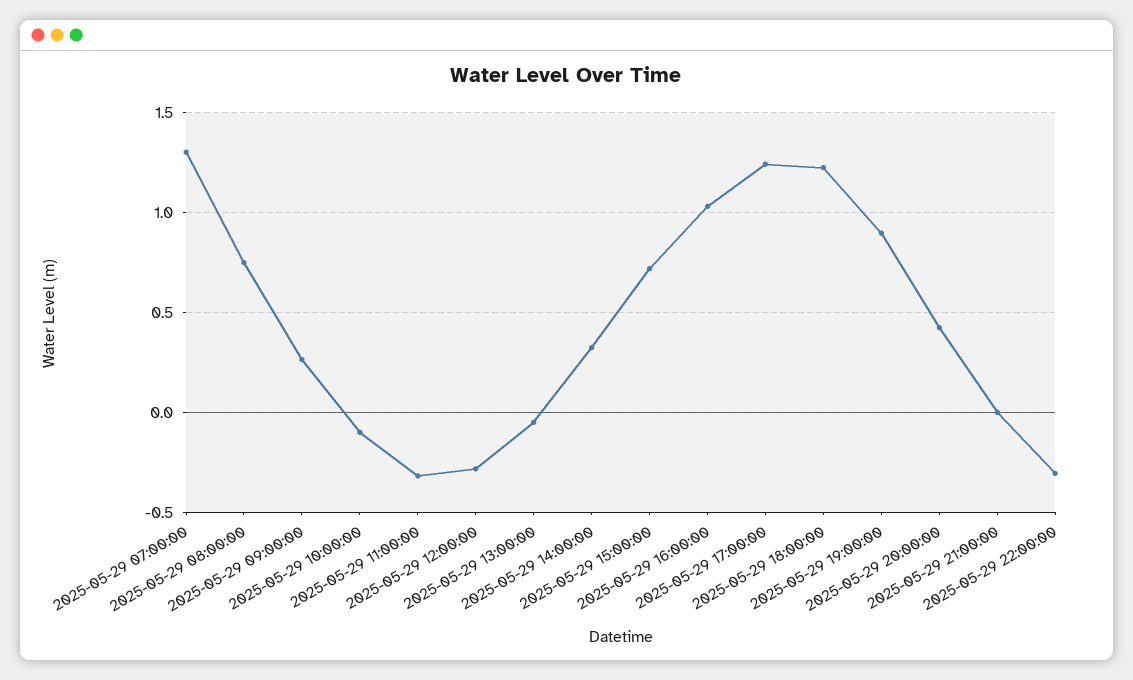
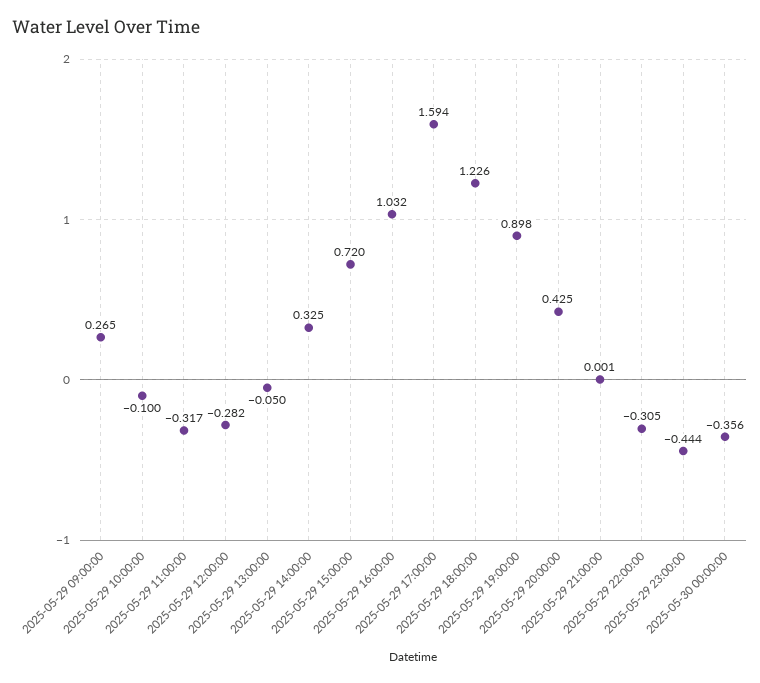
2025-05-29 07:00:00: 1.3 -> none
2025-05-29 08:00:00: 0.75 -> none
2025-05-29 17:00:00: 1.25 -> 1.594
2025-05-29 23:00:00: none -> -0.444
2025-05-30 00:00:00: none -> -0.356

